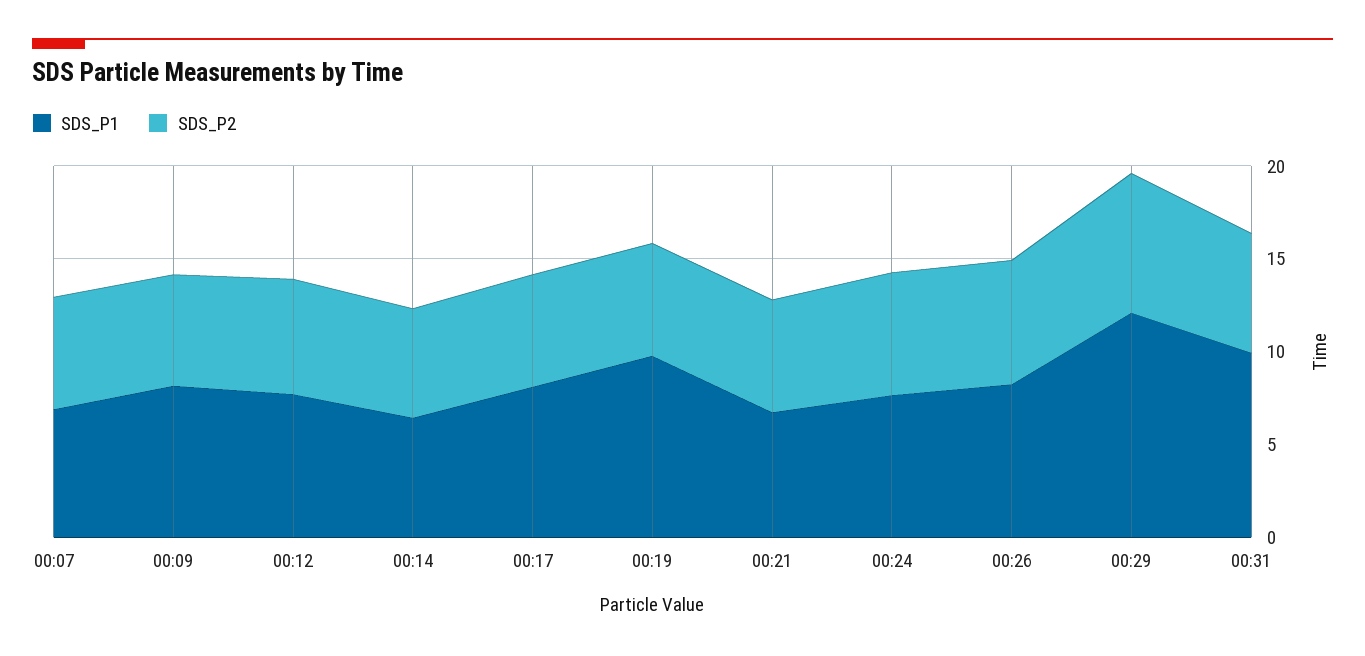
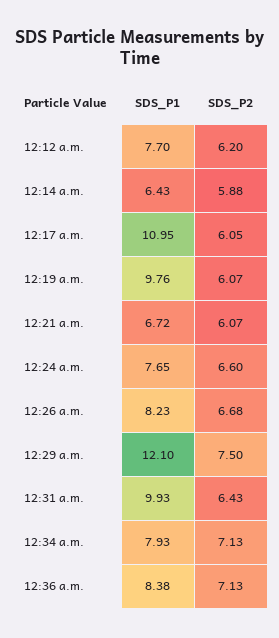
SDS_P1, 00:07: 7 -> none
SDS_P2, 00:07: 6 -> none
SDS_P1, 00:09: 8 -> none
SDS_P2, 00:09: 6 -> none
SDS_P1, 00:17: 8 -> 10.95
SDS_P1, 12:34 a.m.: none -> 7.93
SDS_P2, 12:34 a.m.: none -> 7.13
SDS_P1, 12:36 a.m.: none -> 8.38
SDS_P2, 12:36 a.m.: none -> 7.13

